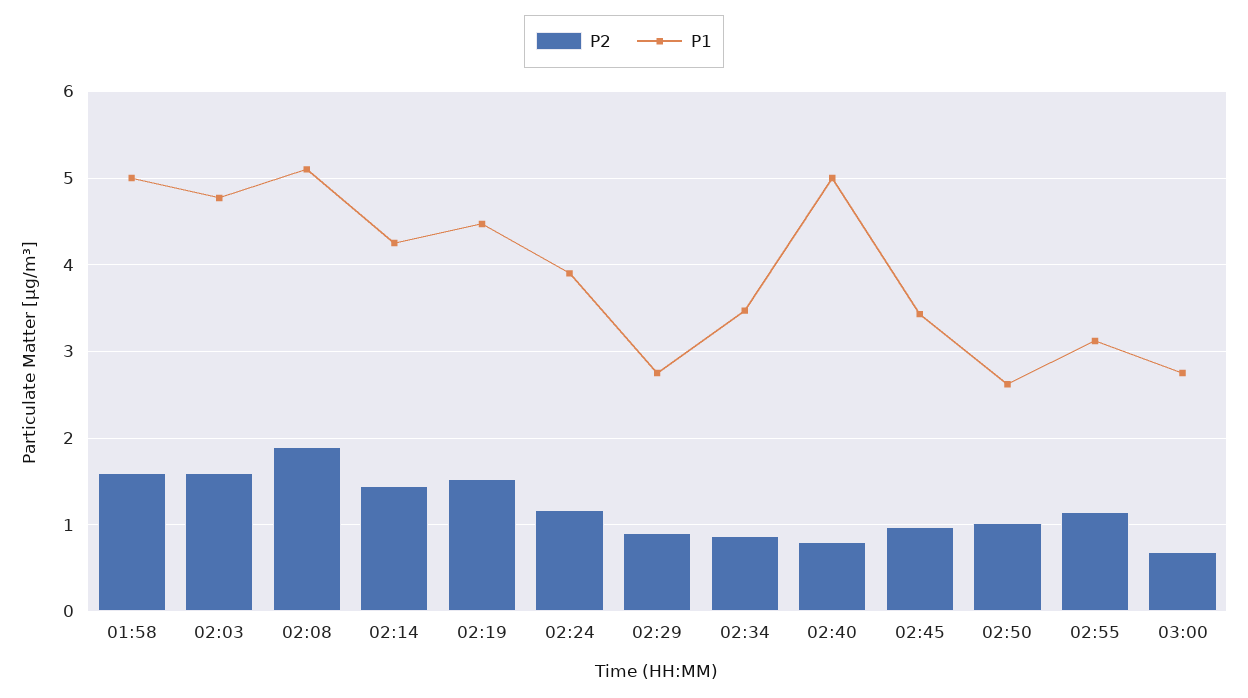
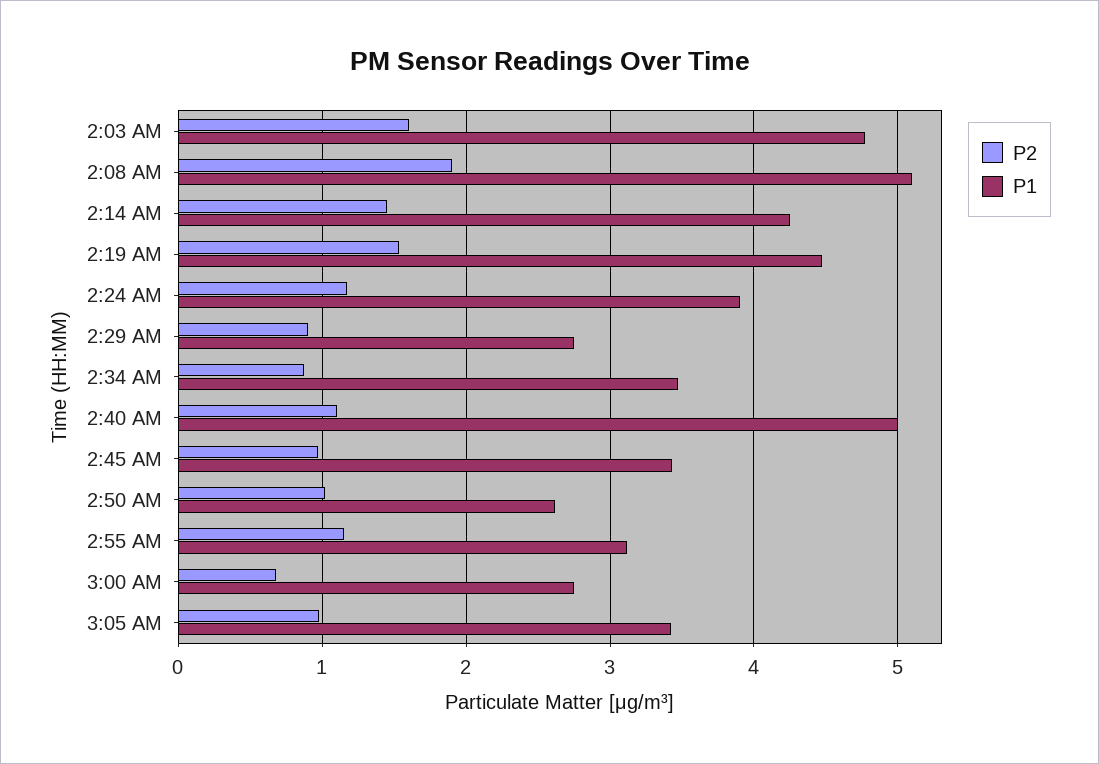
P2, 01:58: 1.6 -> none
P1, 01:58: 5 -> none
P2, 02:40: 0.8 -> 1.1
P2, 3:05 AM: none -> 1
P1, 3:05 AM: none -> 3.4

